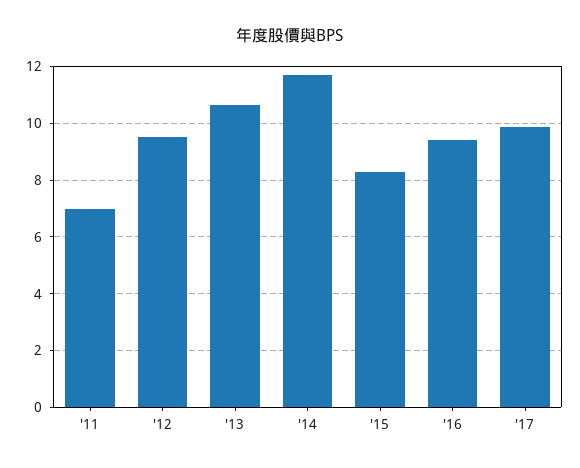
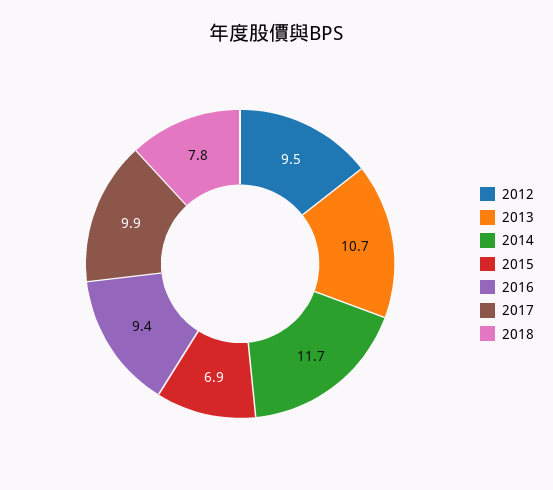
'11: 7 -> none
'15: 8.25 -> 6.9
2018: none -> 7.8

